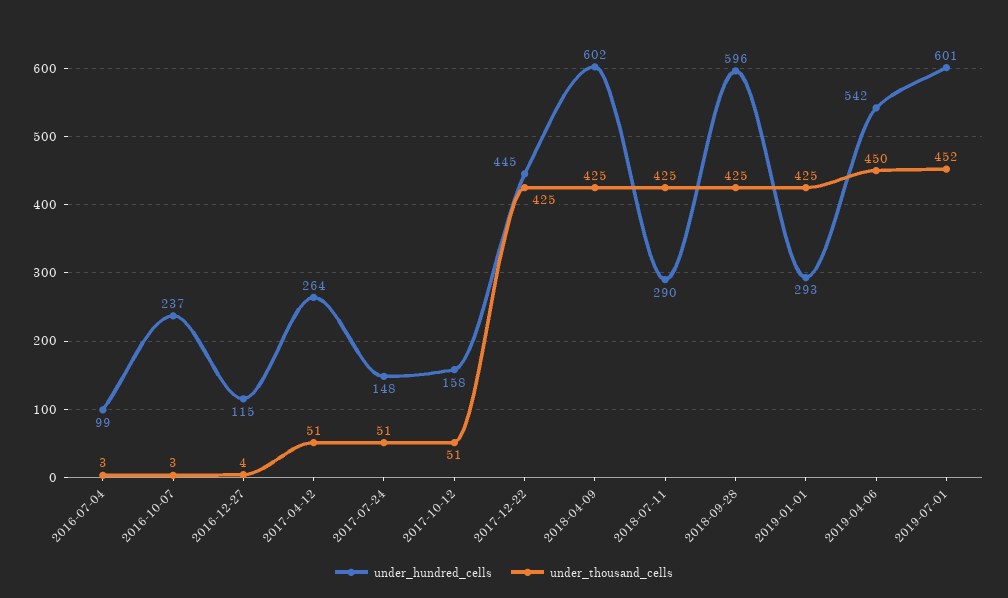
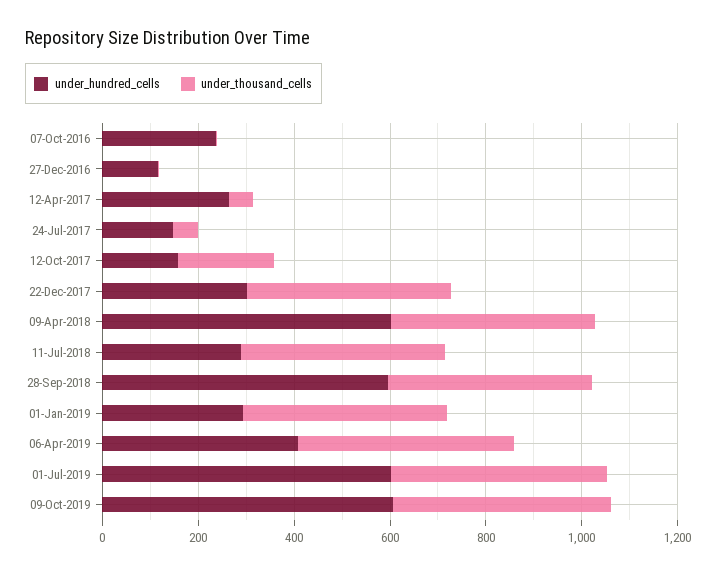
under_hundred_cells, 2016-07-04: 99 -> none
under_thousand_cells, 2016-07-04: 3 -> none
under_thousand_cells, 2017-10-12: 51 -> 200
under_hundred_cells, 2017-12-22: 445 -> 300
under_hundred_cells, 2019-04-06: 542 -> 400
under_hundred_cells, 09-Oct-2019: none -> 600
under_thousand_cells, 09-Oct-2019: none -> 450

